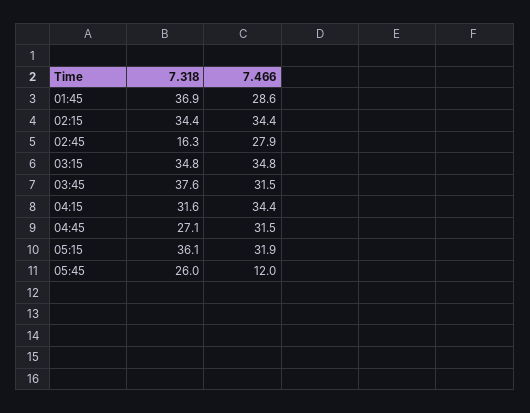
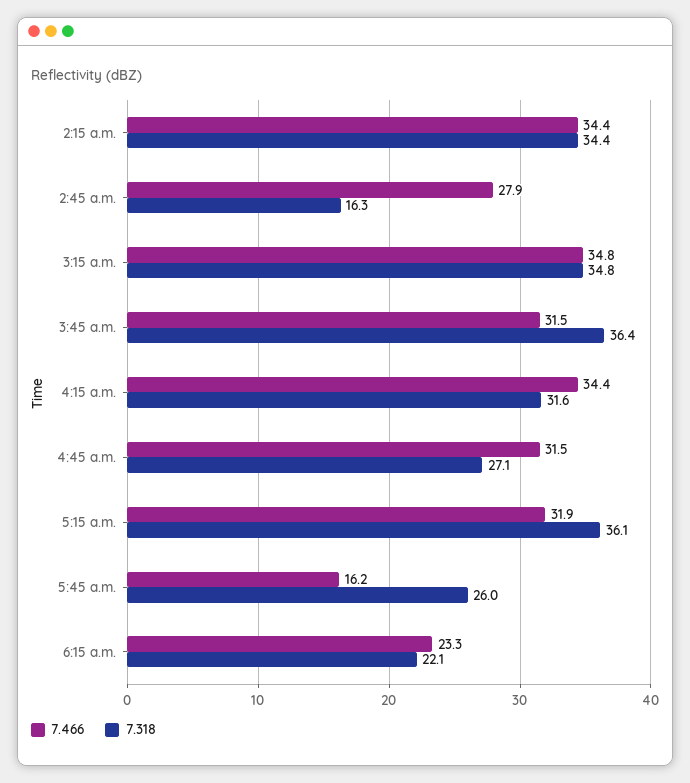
7.318, 01:45: 36.9 -> none
7.466, 01:45: 28.6 -> none
7.318, 03:45: 37.6 -> 36.4
7.466, 05:45: 12 -> 16.2
7.466, 6:15 a.m.: none -> 23.3
7.318, 6:15 a.m.: none -> 22.1

